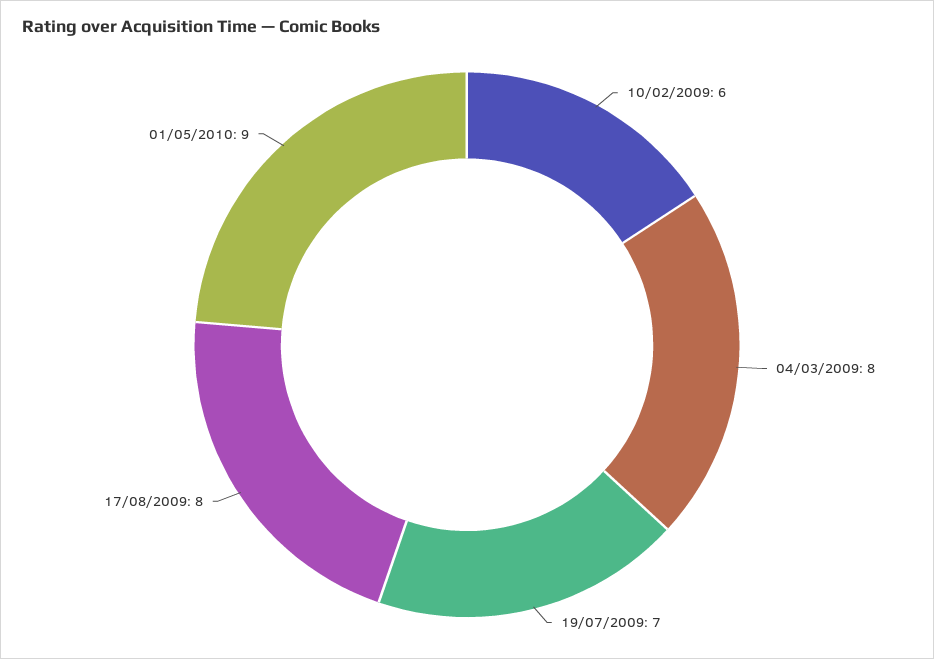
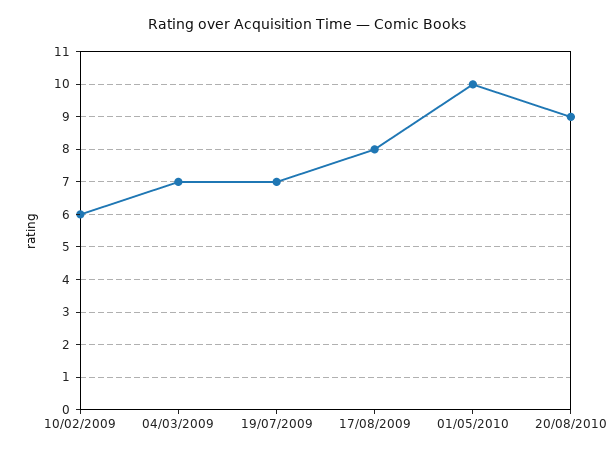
04/03/2009: 8 -> 7
01/05/2010: 9 -> 10
20/08/2010: none -> 9

